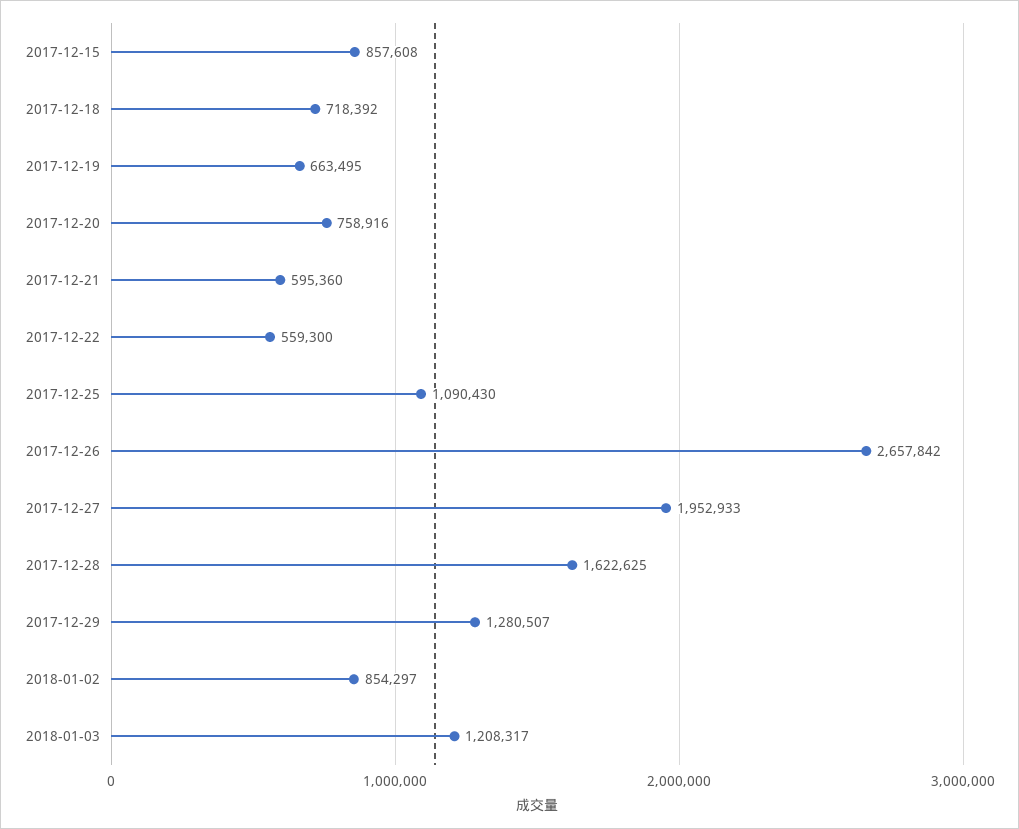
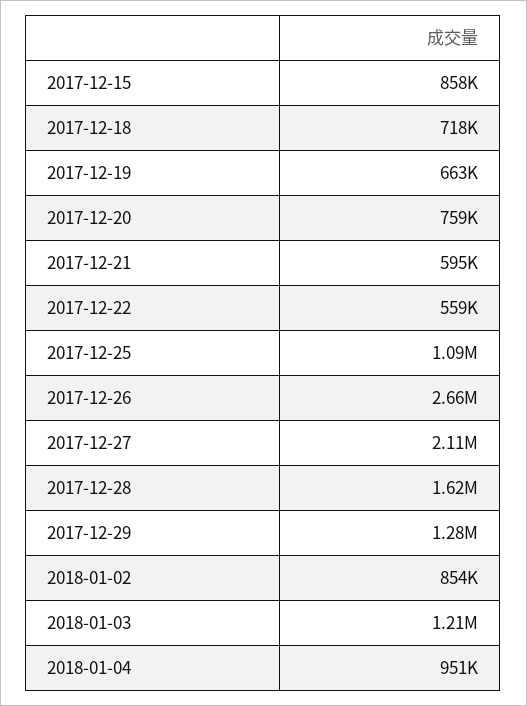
2017-12-27: 1952933 -> 2110000
2018-01-04: none -> 951000

